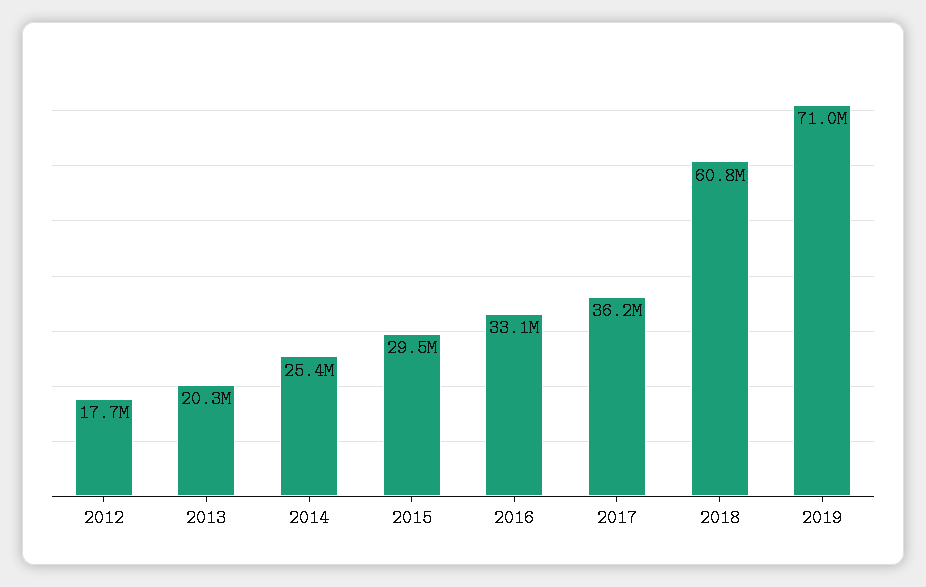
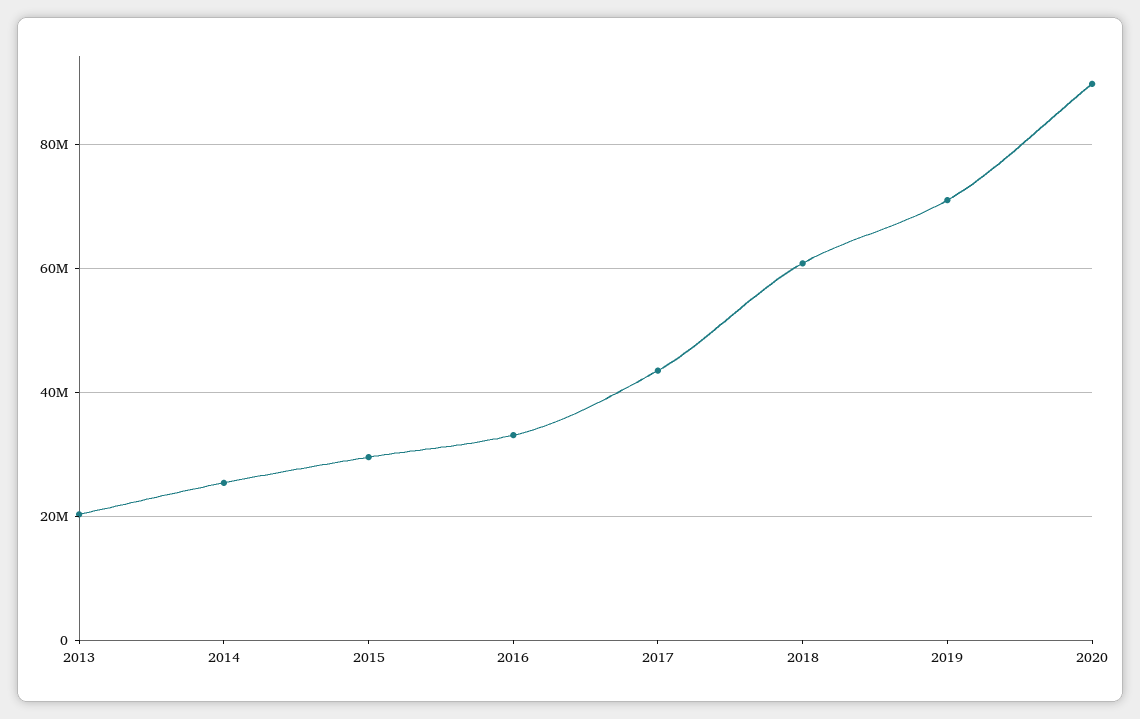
2012: 17700000 -> none
2017: 36200000 -> 44000000
2020: none -> 90000000

